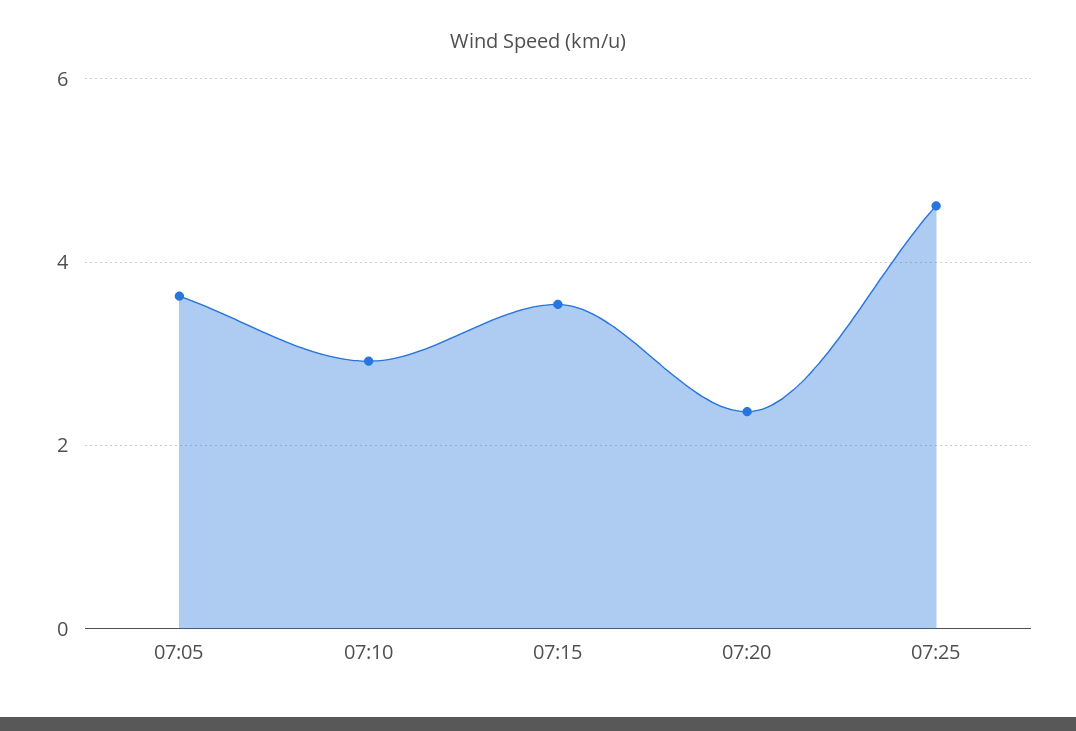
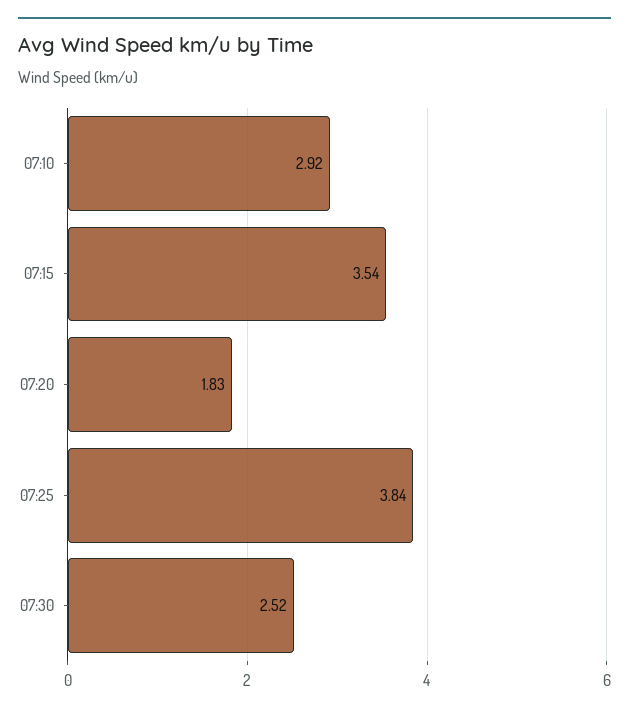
07:05: 3.6 -> none
07:20: 2.4 -> 1.83
07:25: 4.6 -> 3.84
07:30: none -> 2.52

